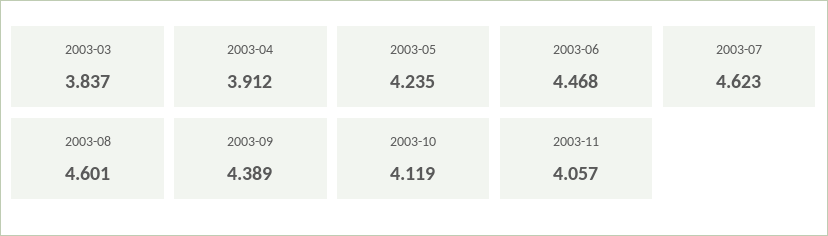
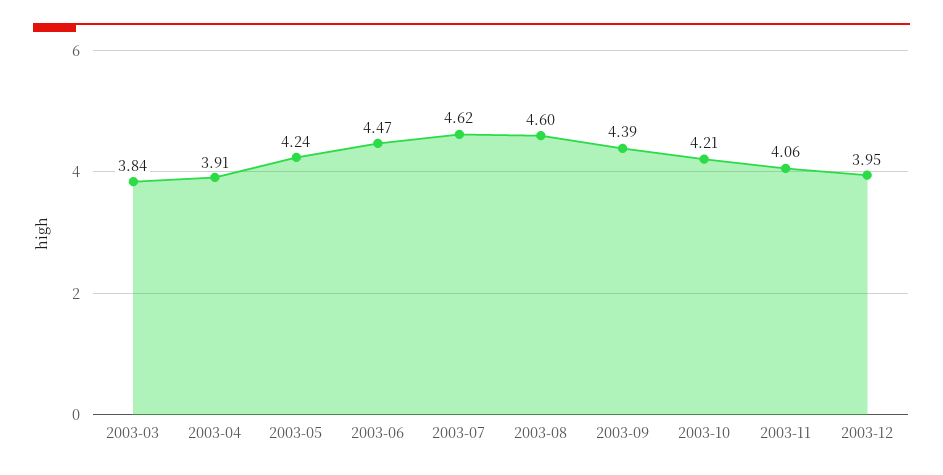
2003-10: 4.119 -> 4.21
2003-12: none -> 3.95

